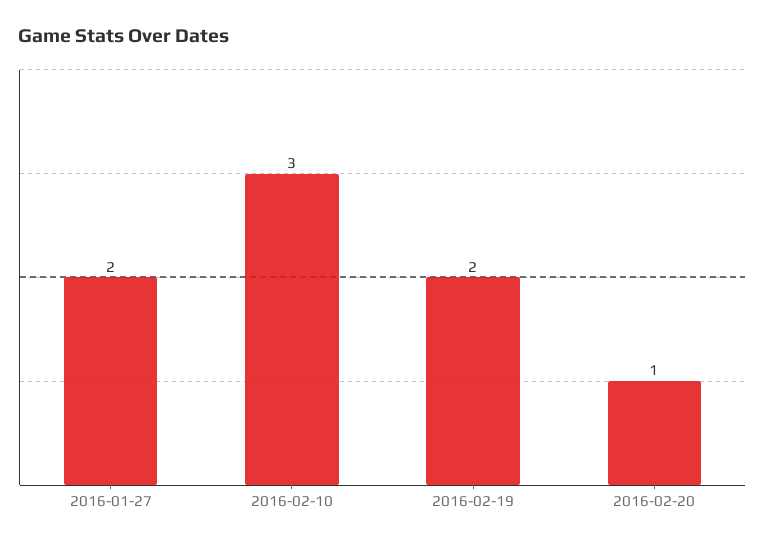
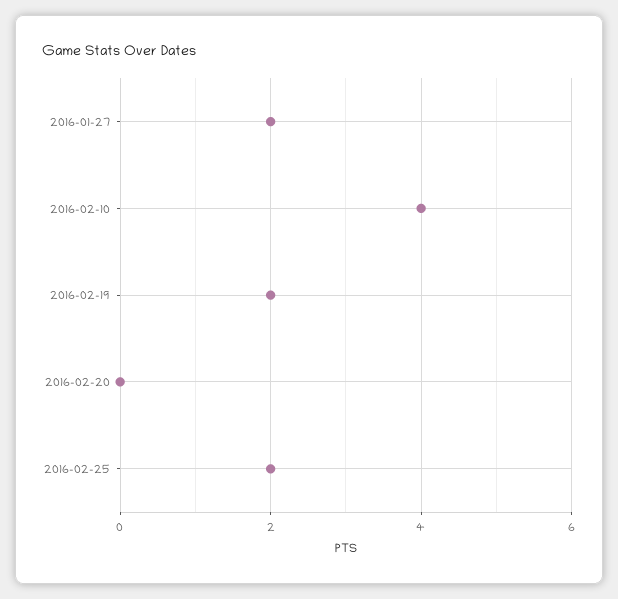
2016-02-10: 3 -> 4
2016-02-20: 1 -> 0
2016-02-25: none -> 2

